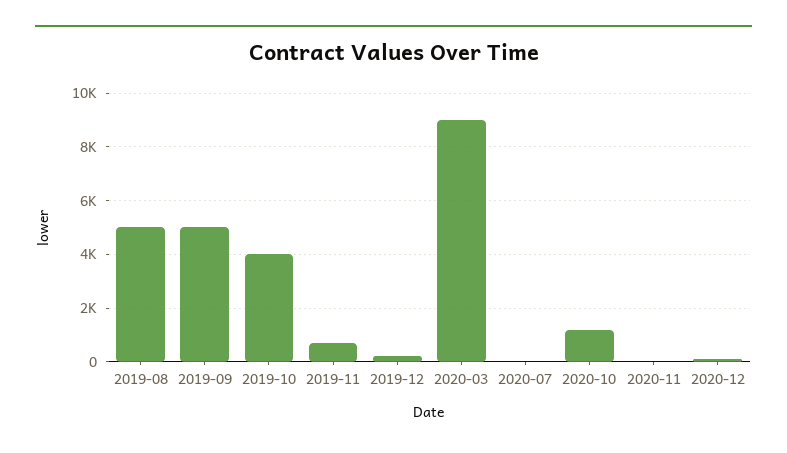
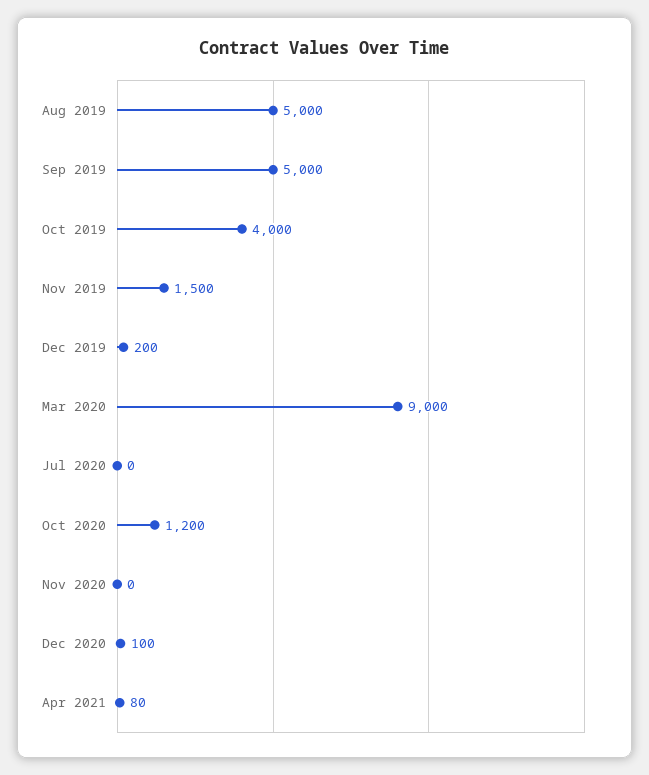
2019-11: 750 -> 1500
Apr 2021: none -> 80

